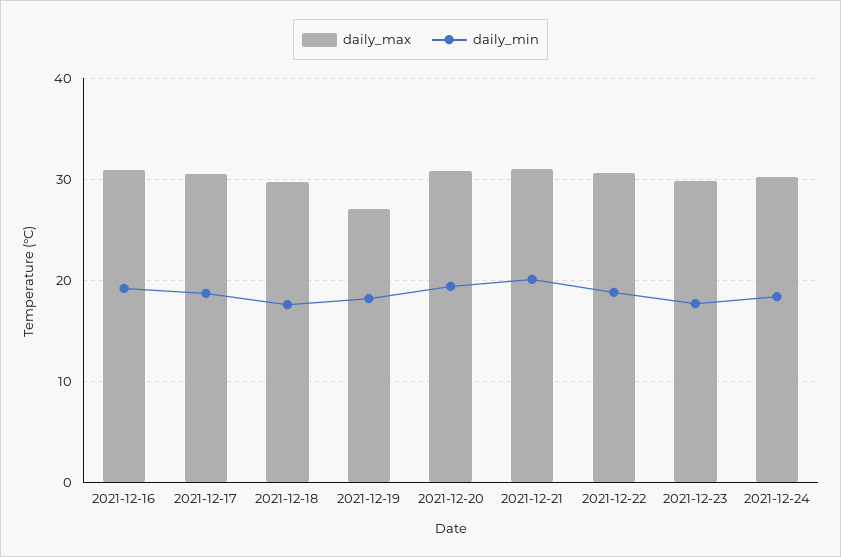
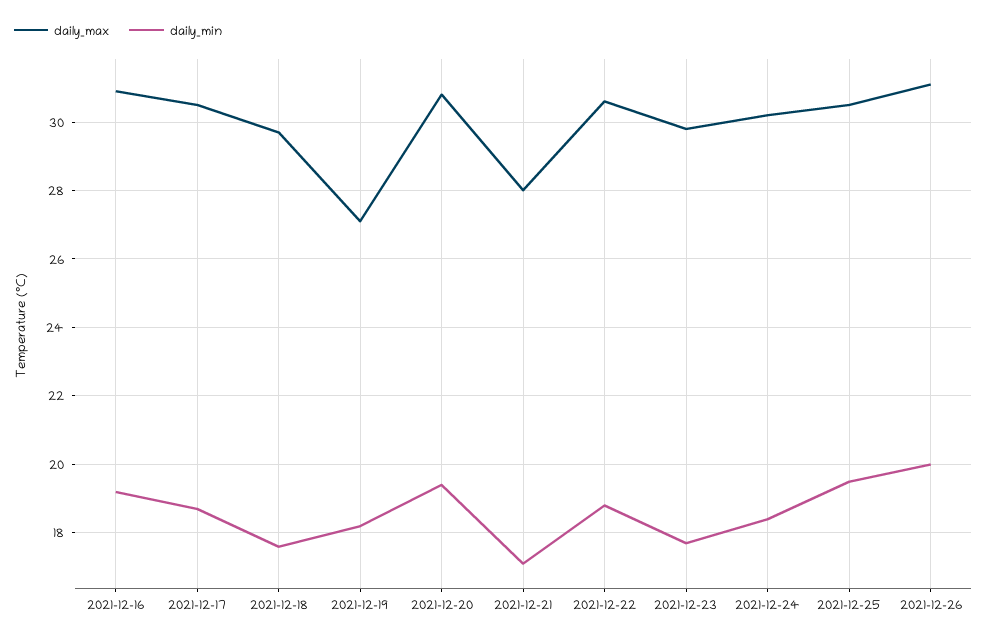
daily_max, 2021-12-21: 31 -> 28
daily_min, 2021-12-21: 20 -> 17
daily_max, 2021-12-25: none -> 30.5
daily_min, 2021-12-25: none -> 19.5
daily_max, 2021-12-26: none -> 31
daily_min, 2021-12-26: none -> 20

